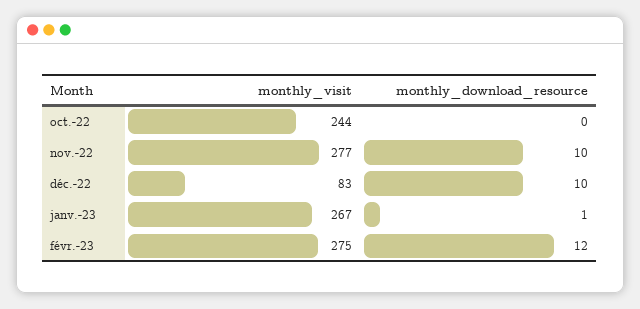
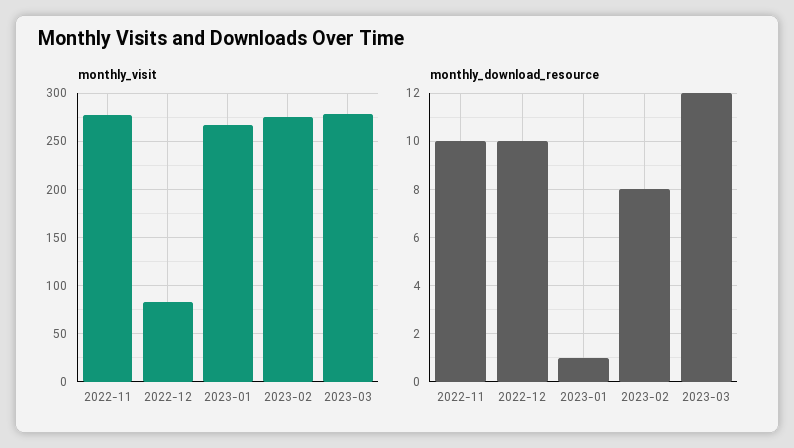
monthly_visit, oct.-22: 244 -> none
monthly_download_resource, oct.-22: 0 -> none
monthly_download_resource, févr.-23: 12 -> 8
monthly_visit, 2023-03: none -> 280
monthly_download_resource, 2023-03: none -> 12

